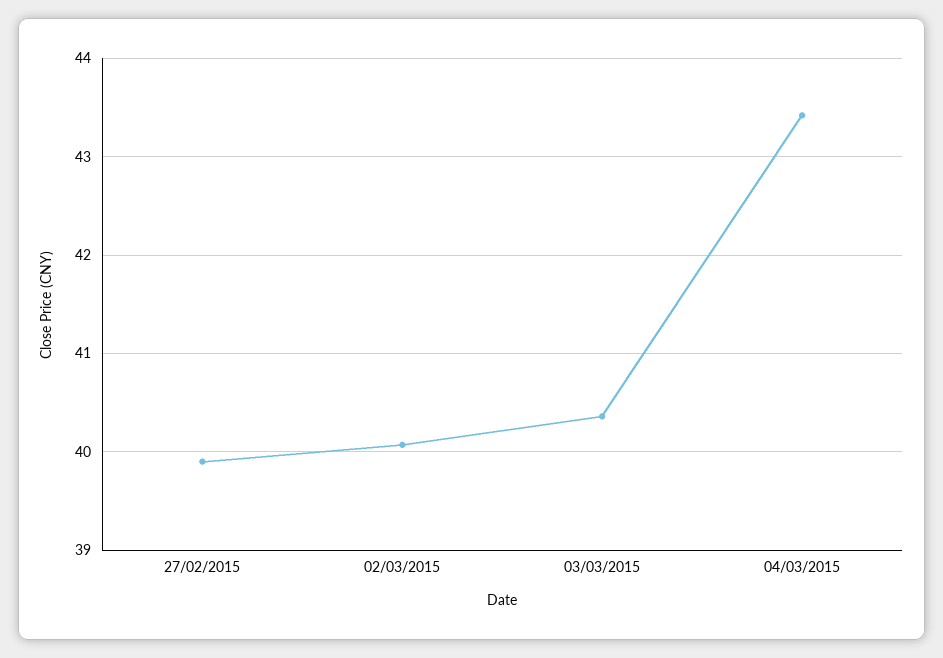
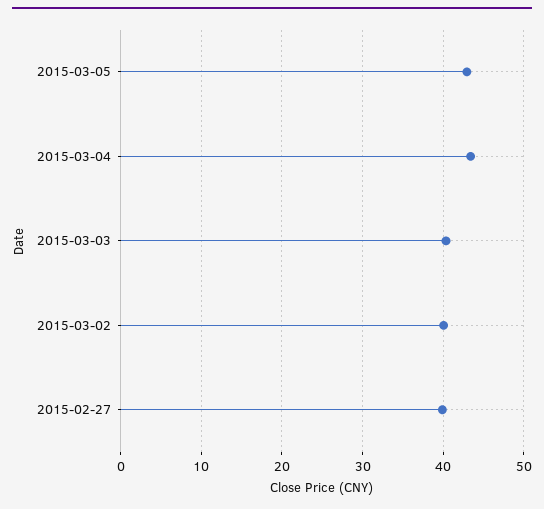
2015-03-05: none -> 43

